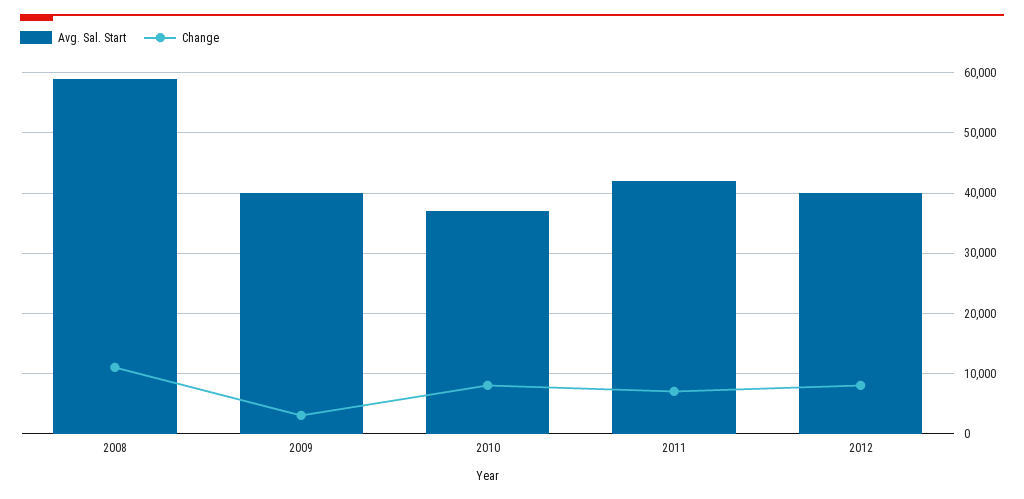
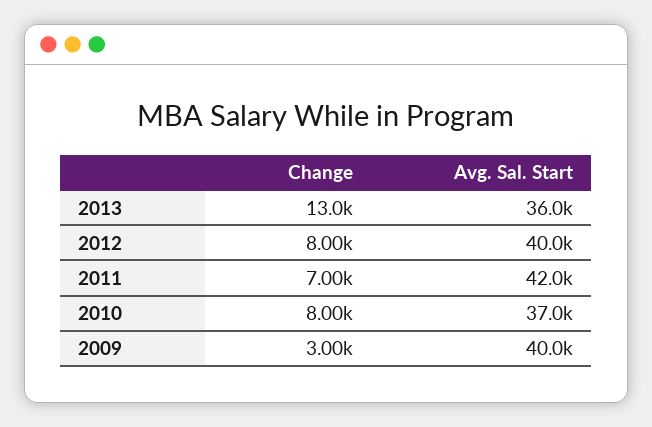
Avg. Sal. Start, 2008: 59000 -> none
Change, 2008: 11000 -> none
Change, 2013: none -> 13000
Avg. Sal. Start, 2013: none -> 36000

